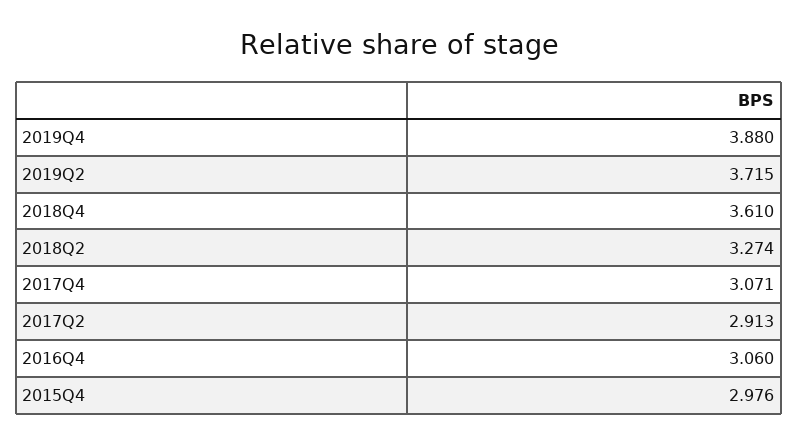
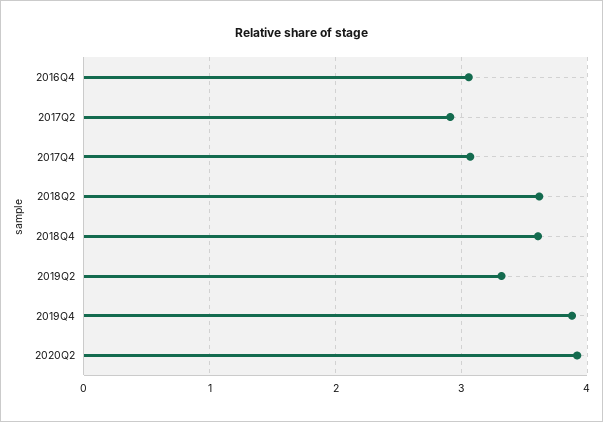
2019Q2: 3.715 -> 3.3
2018Q2: 3.274 -> 3.6
2015Q4: 2.976 -> none
2020Q2: none -> 3.9

